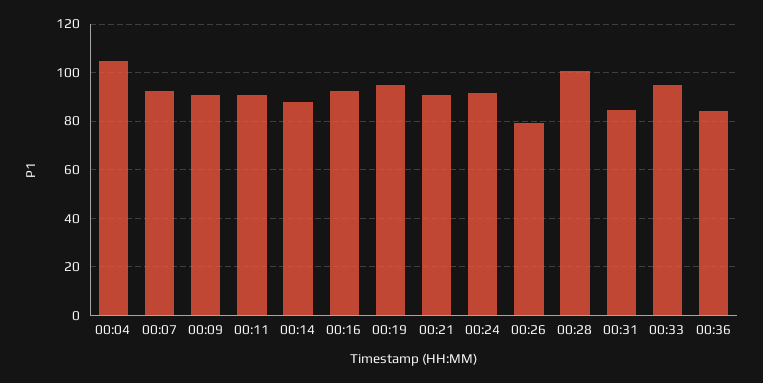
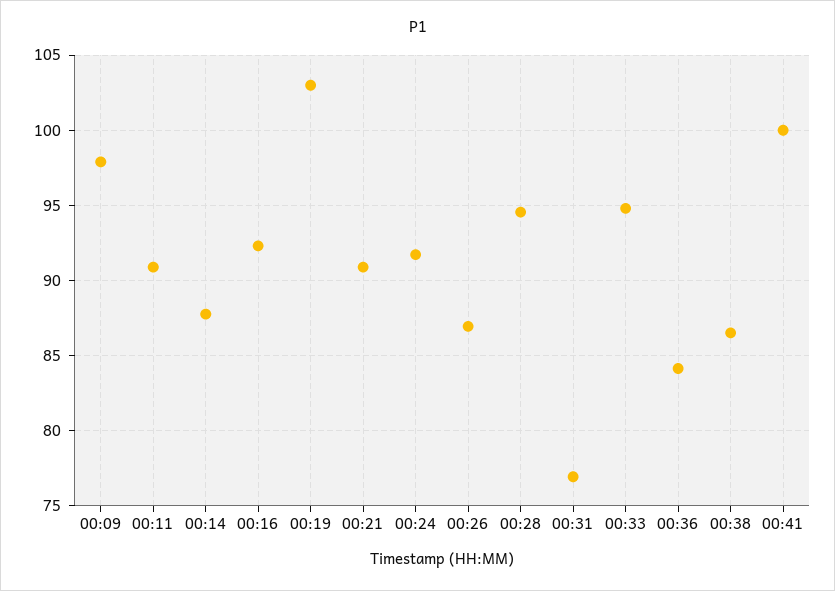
00:04: 105 -> none
00:07: 92.5 -> none
00:09: 90 -> 98
00:19: 95 -> 103
00:26: 80 -> 87
00:28: 100 -> 94.5
00:31: 85 -> 77
00:38: none -> 86.5
00:41: none -> 100

